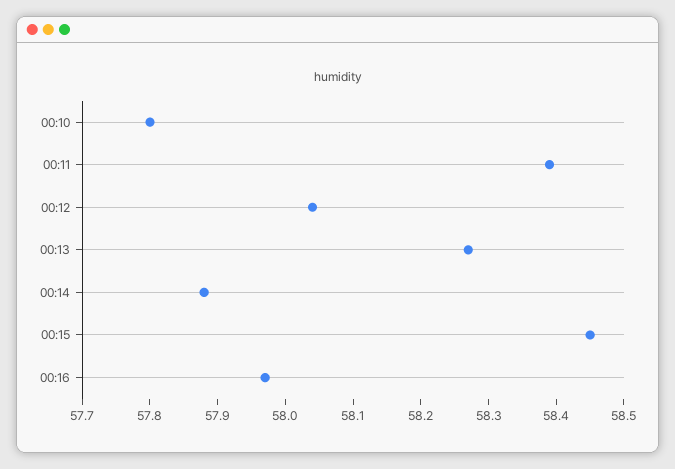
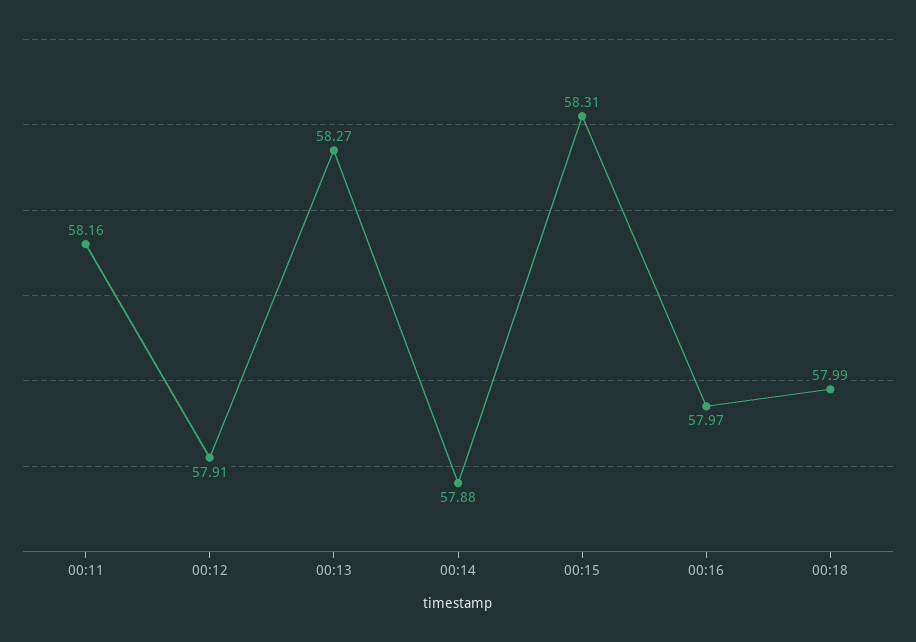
00:10: 57.8 -> none
00:11: 58.4 -> 58.16
00:12: 58.05 -> 57.91
00:15: 58.45 -> 58.31
00:18: none -> 57.99

